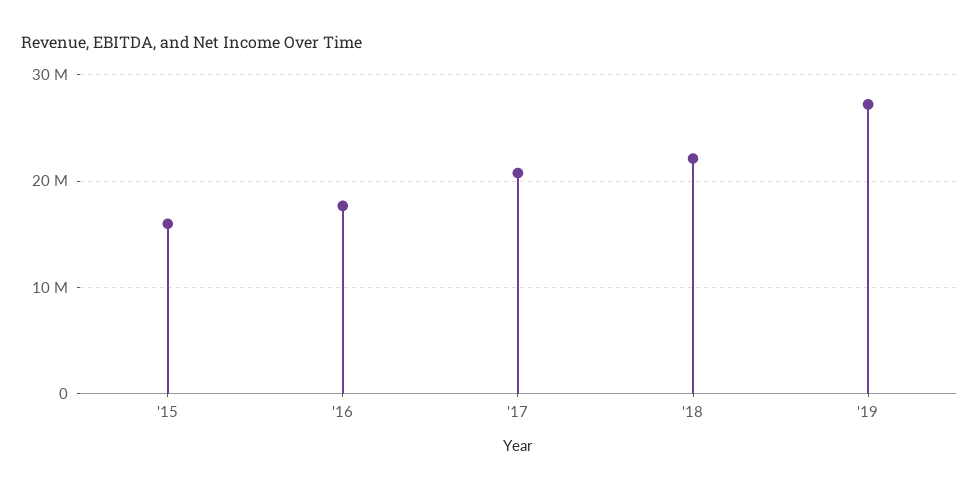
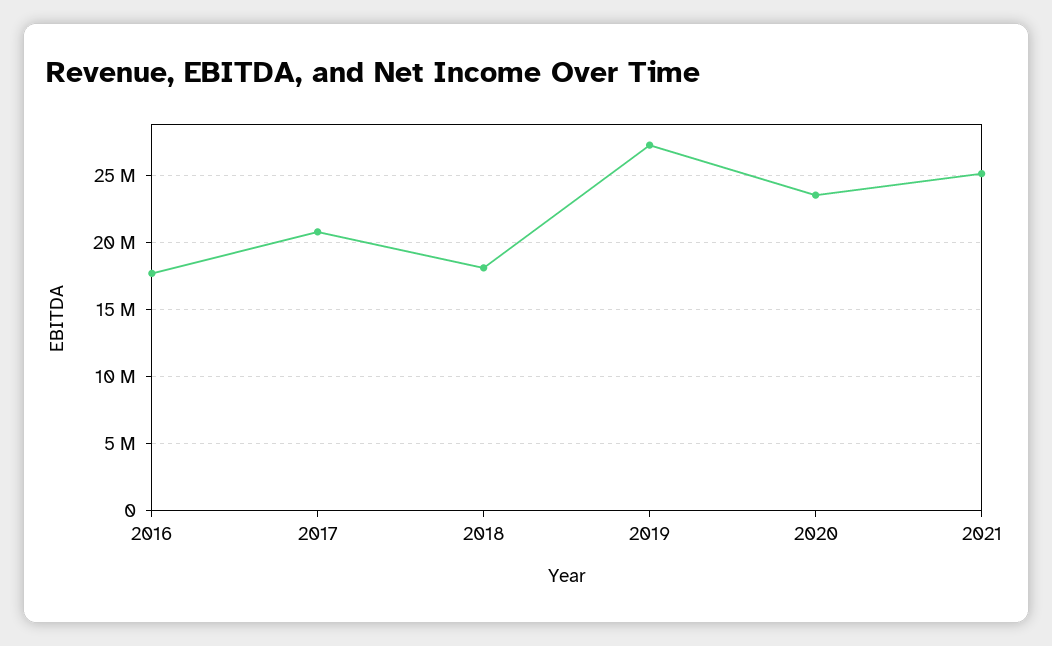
'15: 16000000 -> none
'18: 22000000 -> 18000000
2020: none -> 23500000
2021: none -> 25000000

